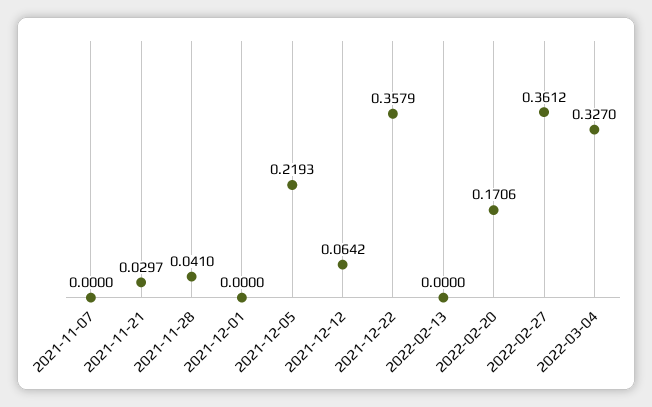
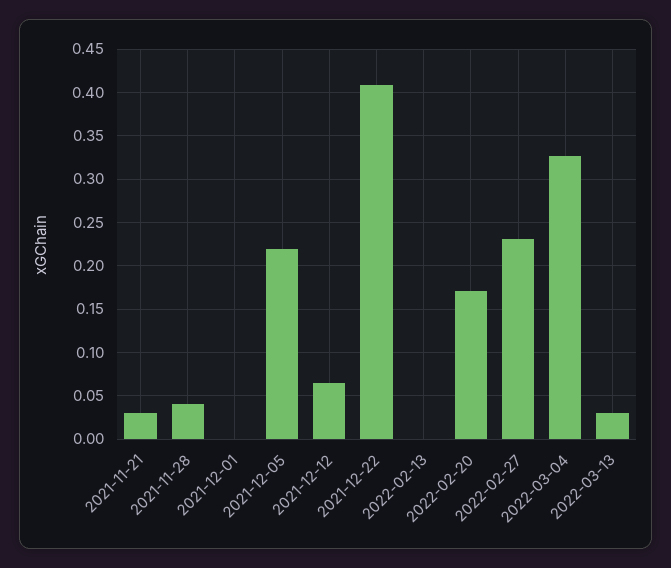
2021-11-07: 0 -> none
2021-12-22: 0.3579 -> 0.41
2022-02-27: 0.3612 -> 0.23
2022-03-13: none -> 0.03

